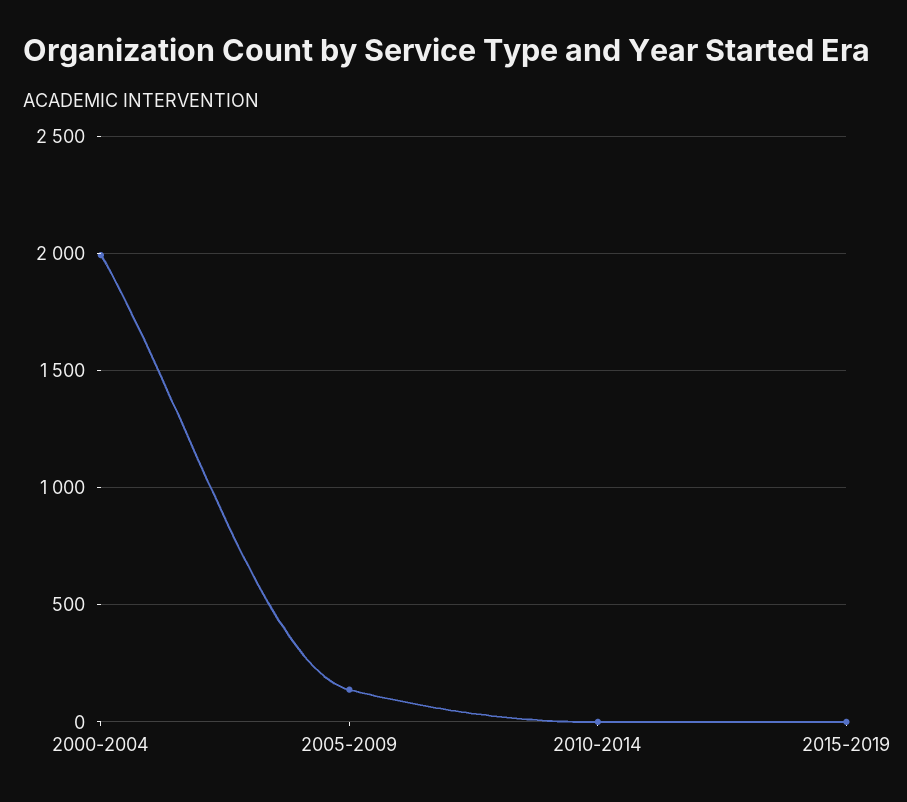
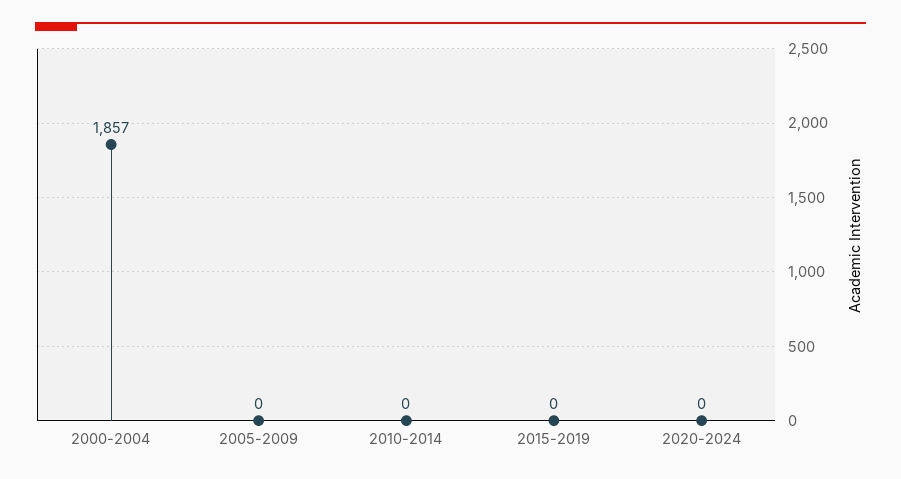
2000-2004: 2000 -> 1857
2005-2009: 150 -> 0
2020-2024: none -> 0

